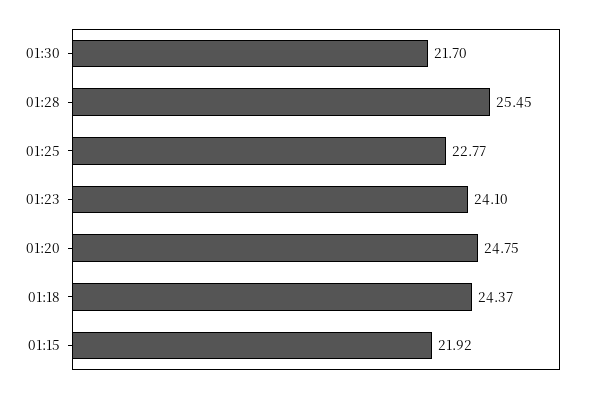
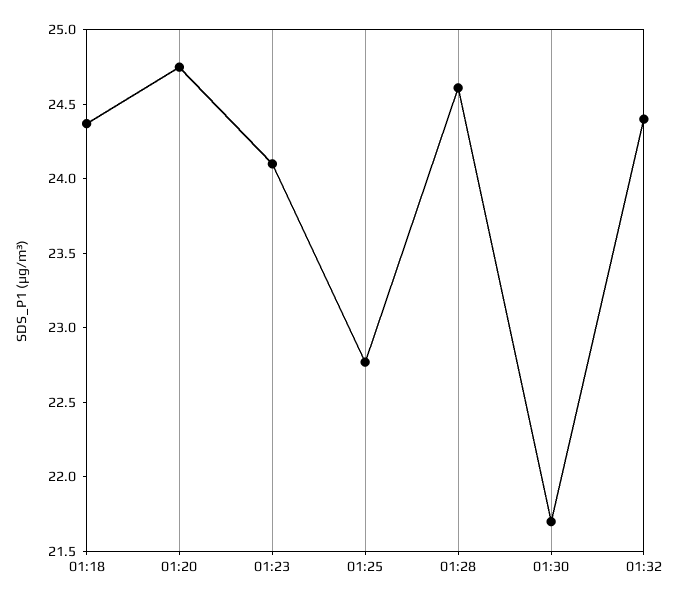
01:28: 25.45 -> 24.6
01:15: 21.92 -> none
01:32: none -> 24.4

